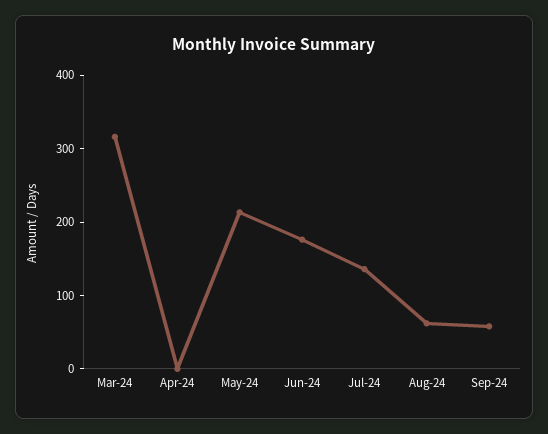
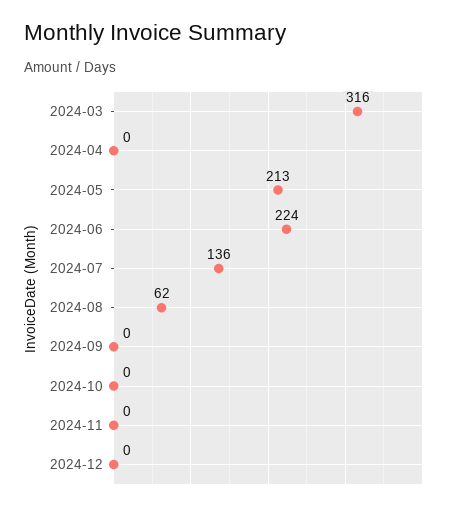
Jun-24: 180 -> 224
Sep-24: 60 -> 0
2024-10: none -> 0
2024-11: none -> 0
2024-12: none -> 0

